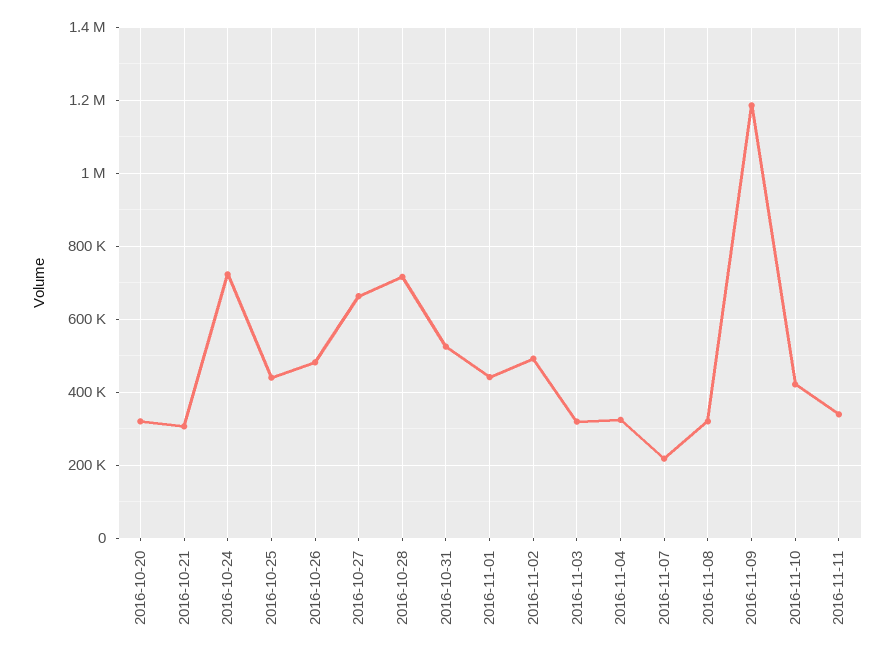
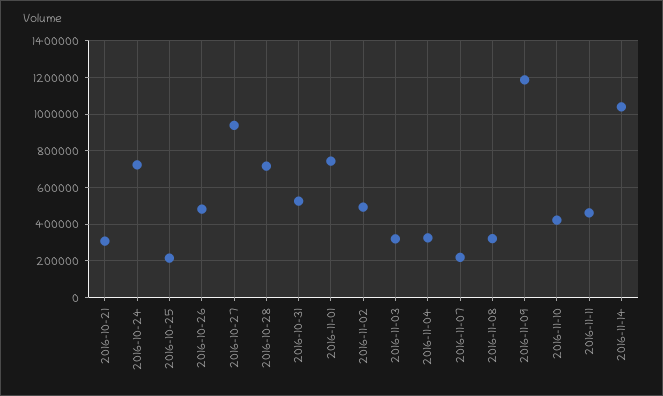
2016-10-20: 320000 -> none
2016-10-25: 440000 -> 200000
2016-10-27: 660000 -> 950000
2016-11-01: 440000 -> 750000
2016-11-11: 340000 -> 450000
2016-11-14: none -> 1050000

